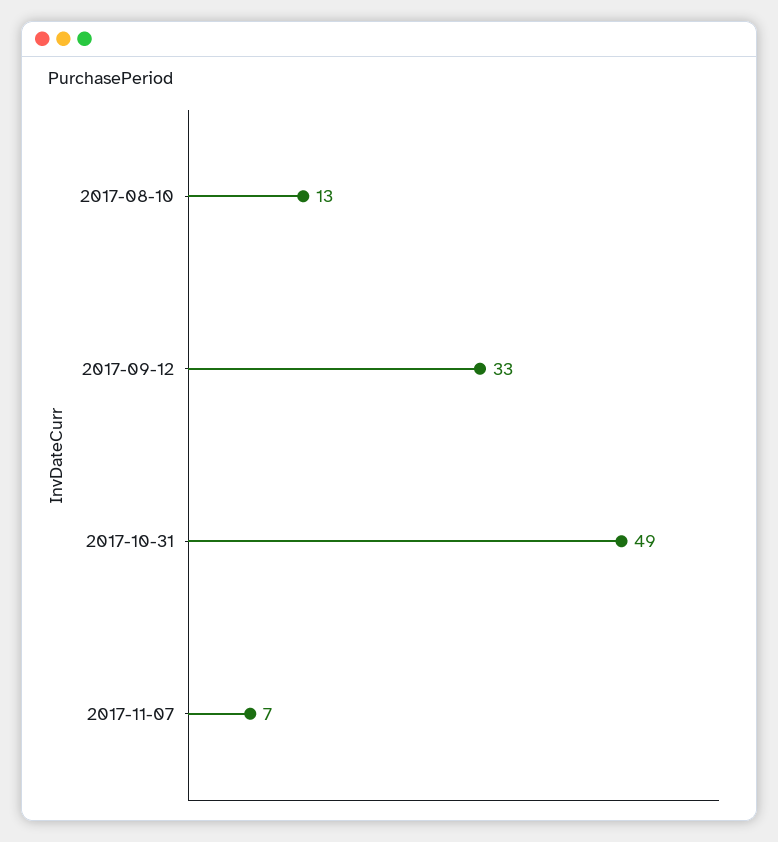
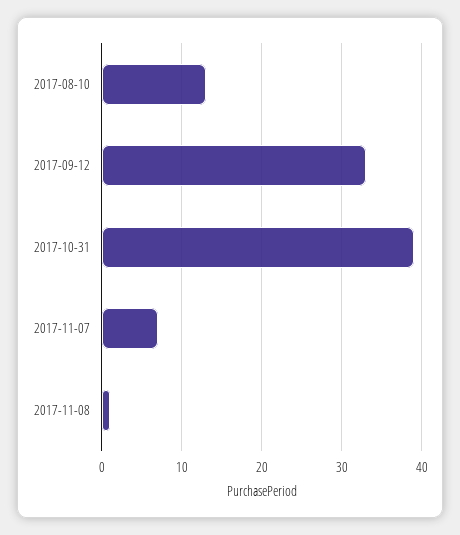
2017-10-31: 49 -> 39
2017-11-08: none -> 1

